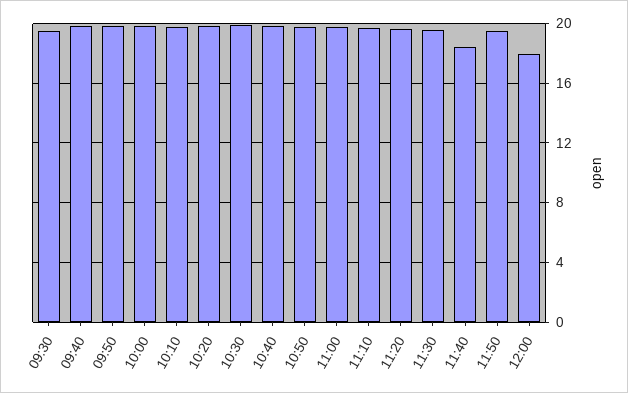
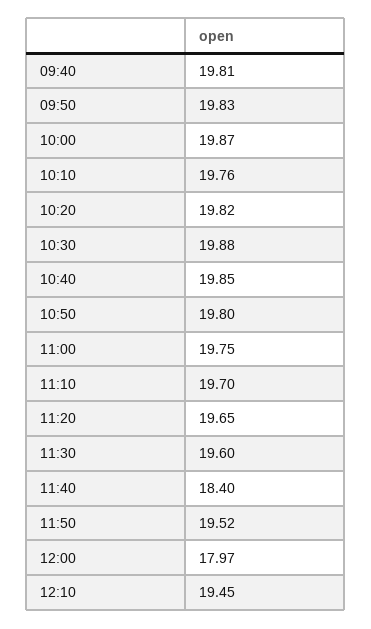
09:30: 19.5 -> none
12:10: none -> 19.45

